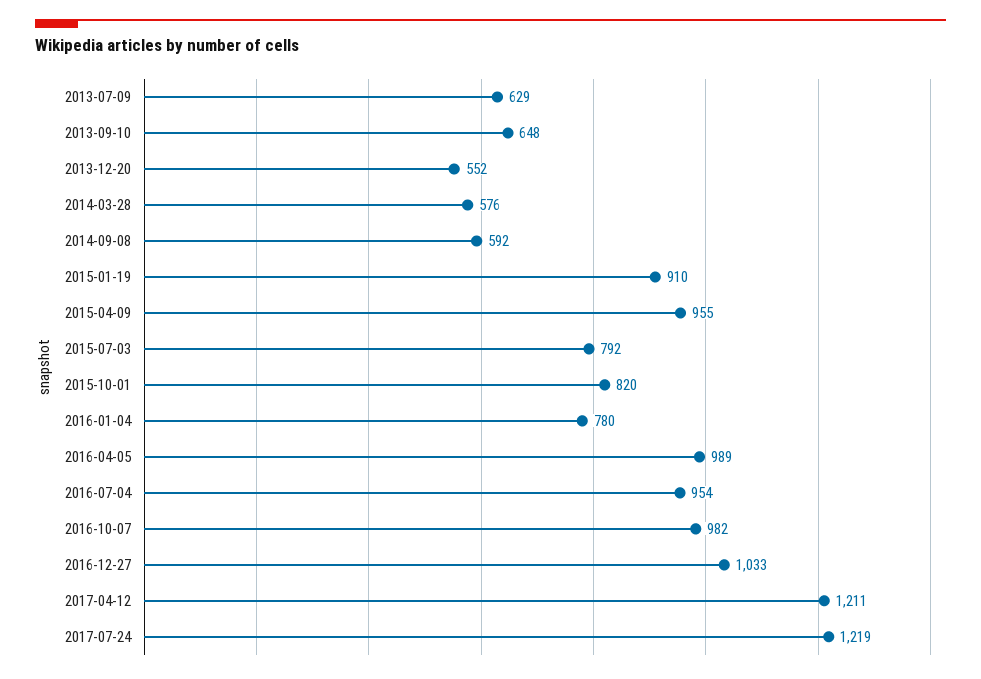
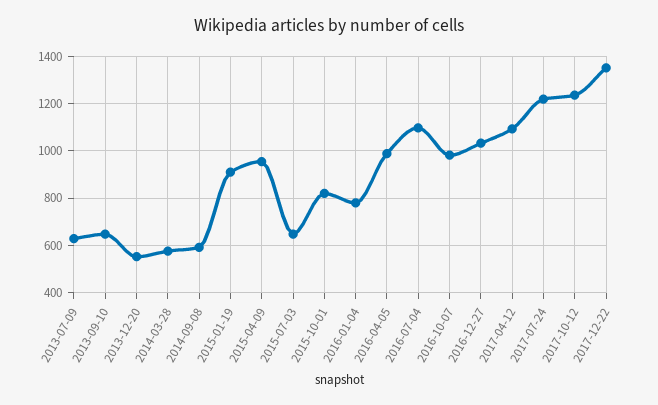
2015-07-03: 792 -> 650
2016-07-04: 954 -> 1100
2017-04-12: 1211 -> 1100
2017-10-12: none -> 1250
2017-12-22: none -> 1350

